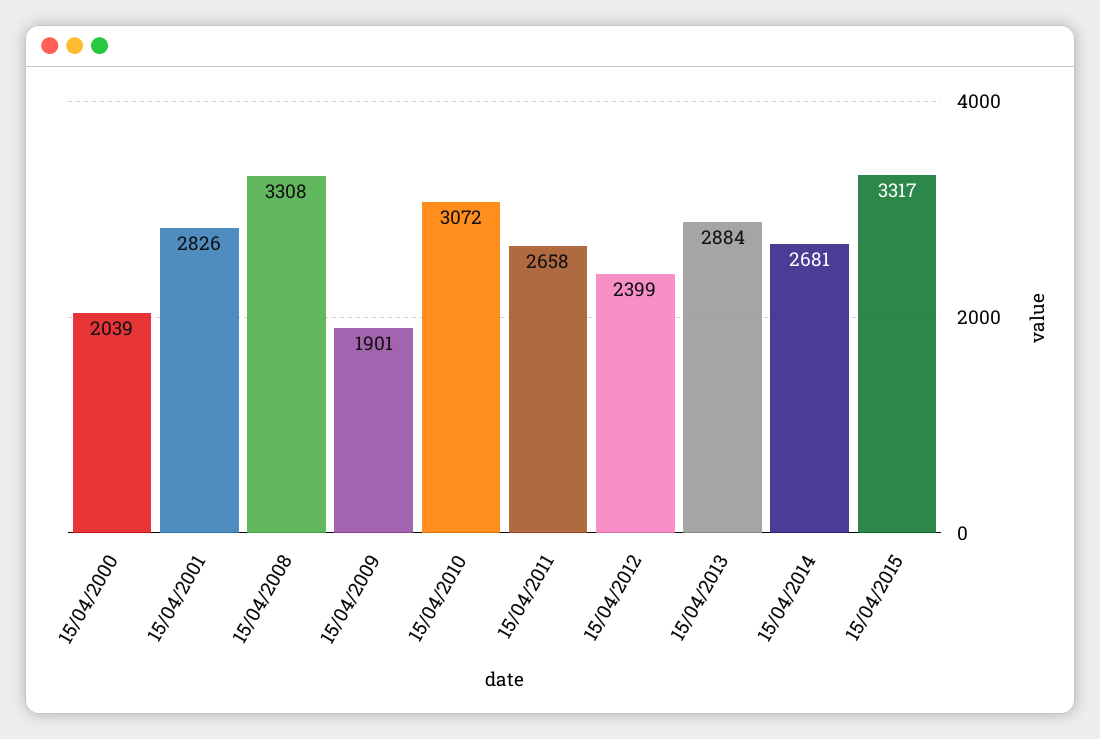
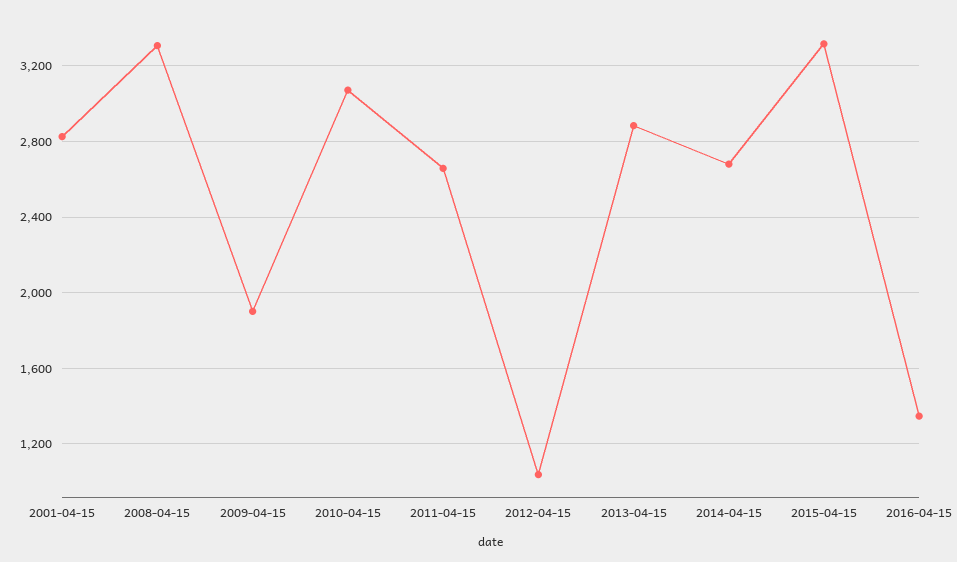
15/04/2000: 2039 -> none
15/04/2012: 2399 -> 1050
2016-04-15: none -> 1350

